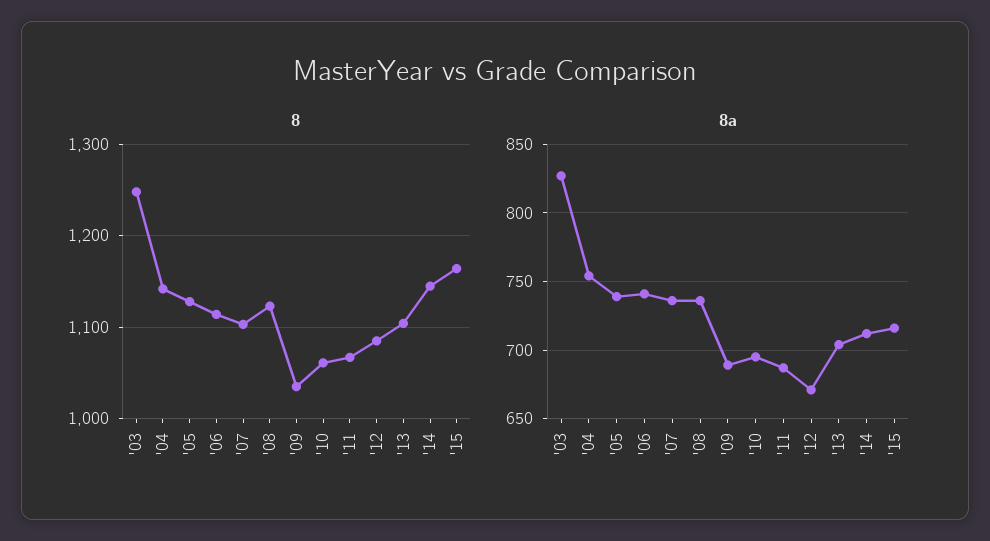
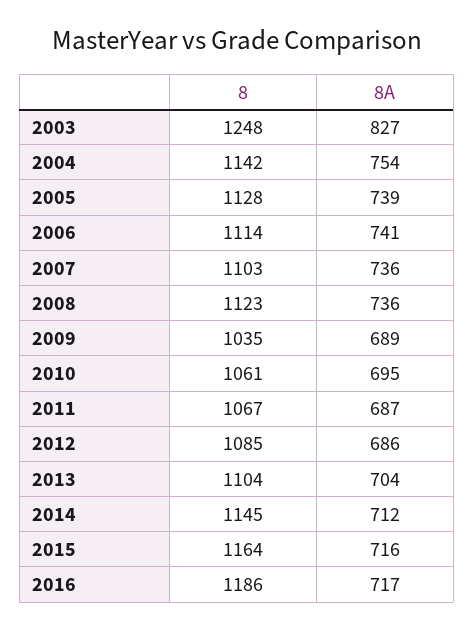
8a, '12: 670 -> 686
8, 2016: none -> 1186
8a, 2016: none -> 717

